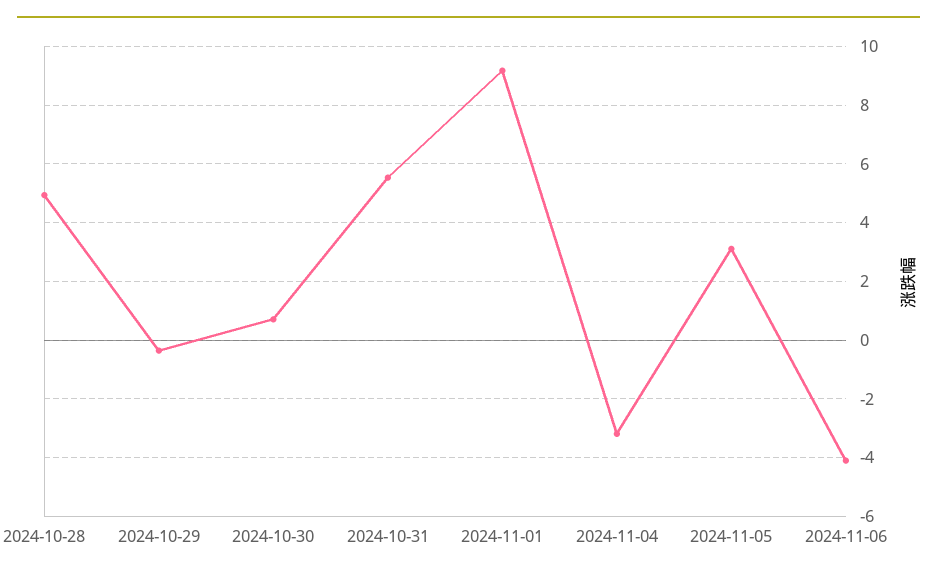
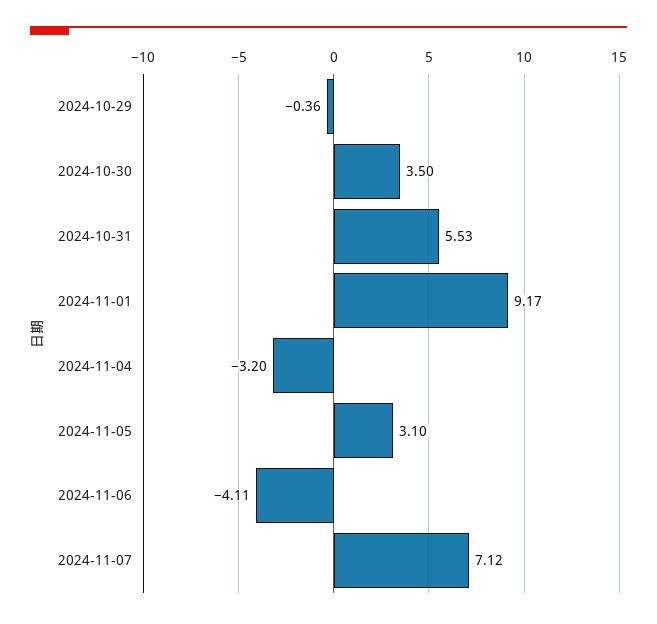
2024-10-28: 5 -> none
2024-10-30: 0.75 -> 3.5
2024-11-07: none -> 7.12

